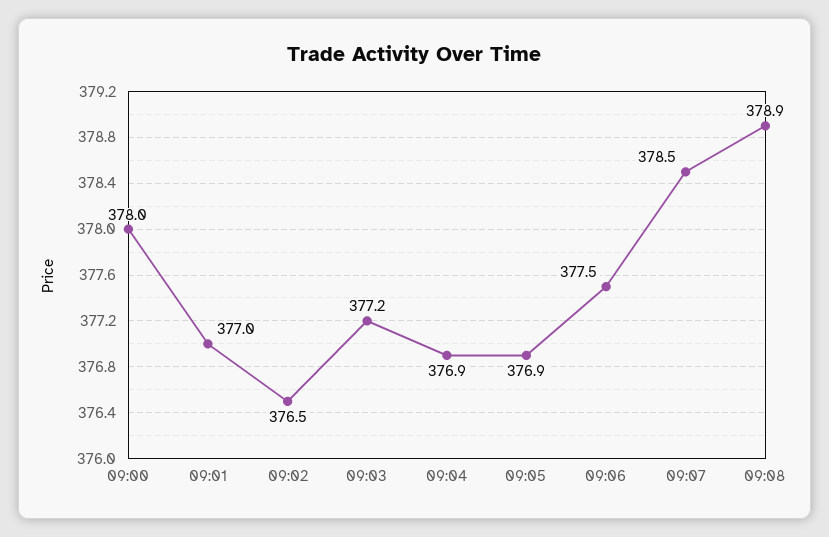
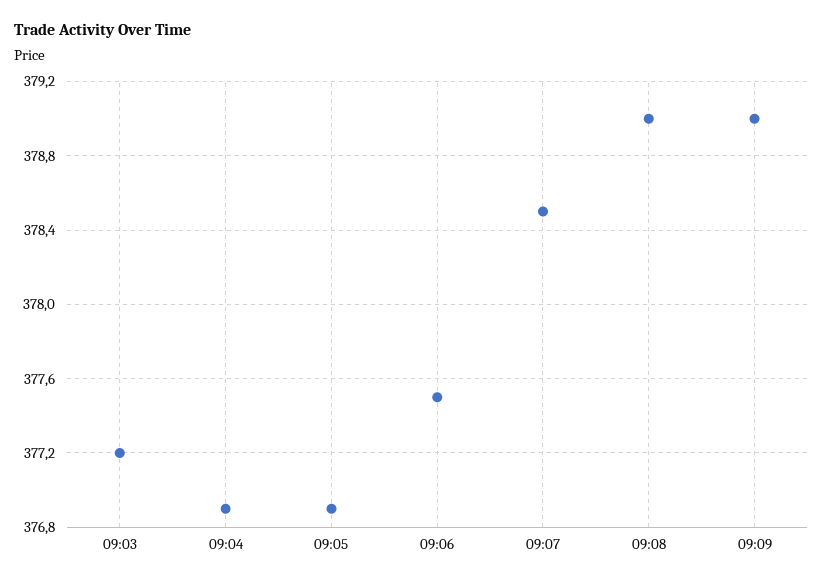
09:00: 378 -> none
09:01: 377 -> none
09:02: 376.5 -> none
09:08: 378.9 -> 379
09:09: none -> 379

